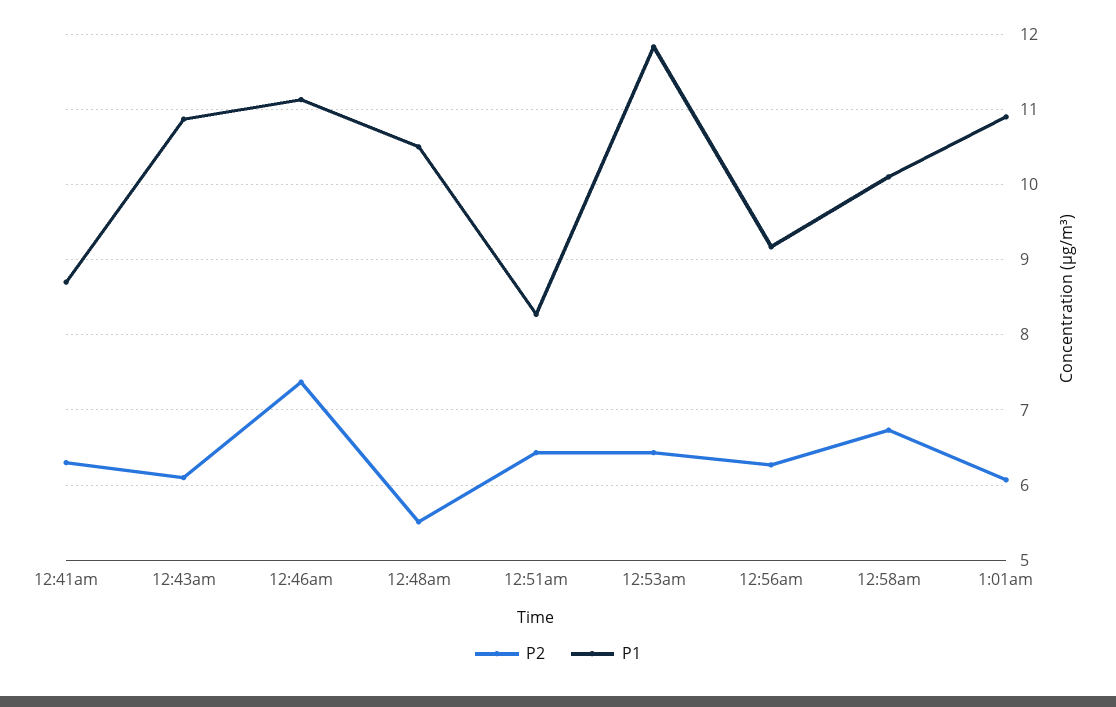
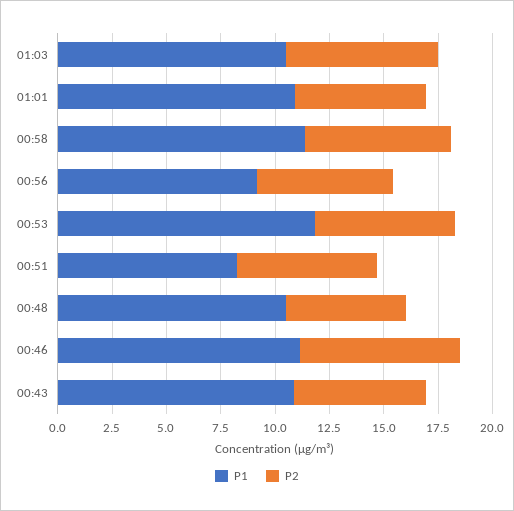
P2, 12:41am: 6.3 -> none
P1, 12:41am: 8.7 -> none
P1, 12:58am: 10.1 -> 11.5
P1, 01:03: none -> 10.5
P2, 01:03: none -> 7

